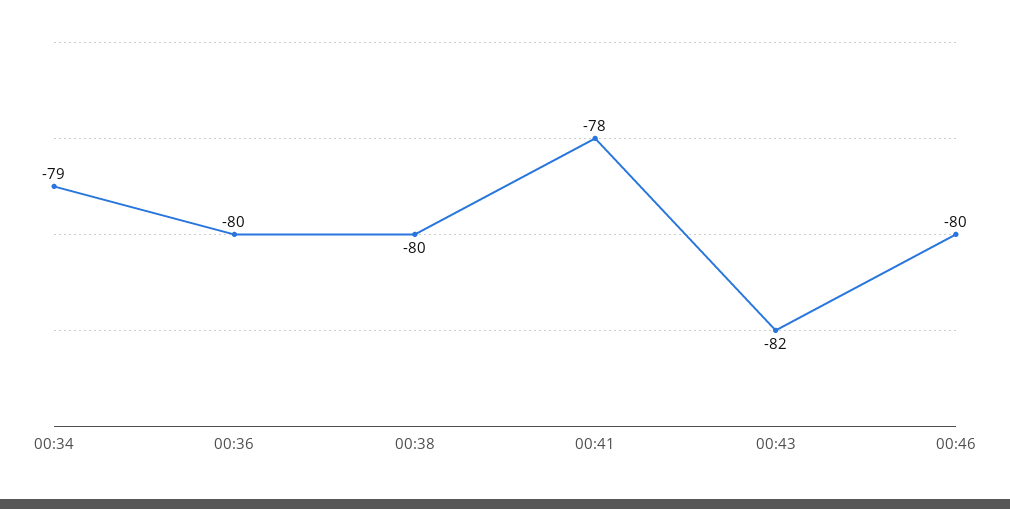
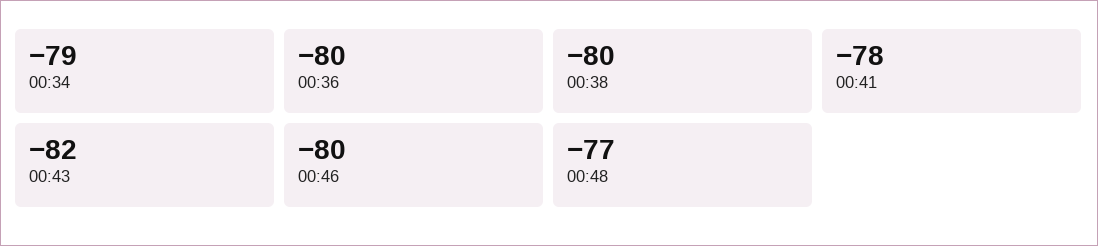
00:48: none -> -77

